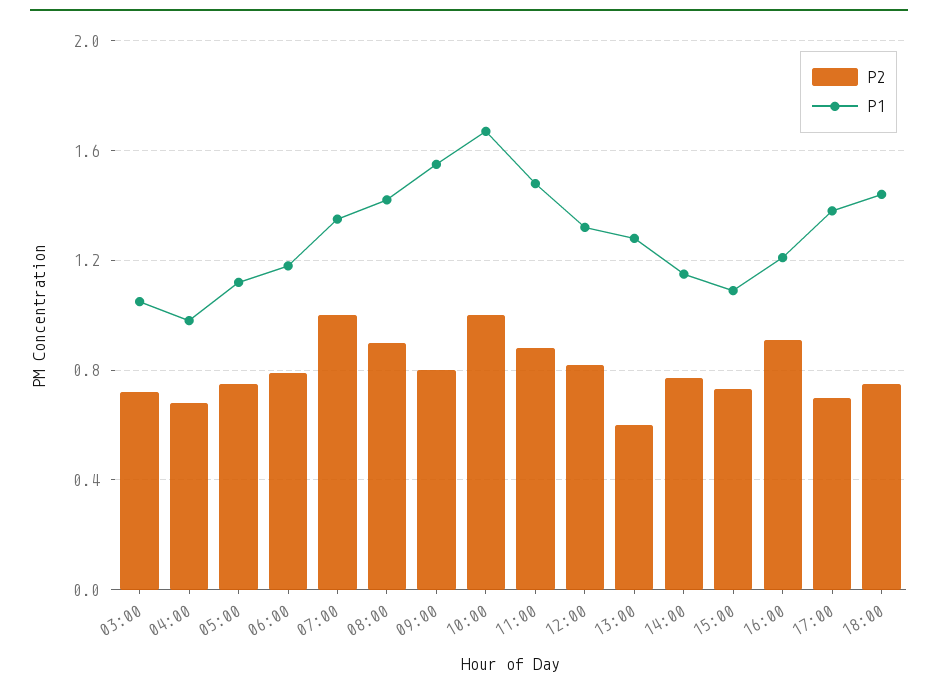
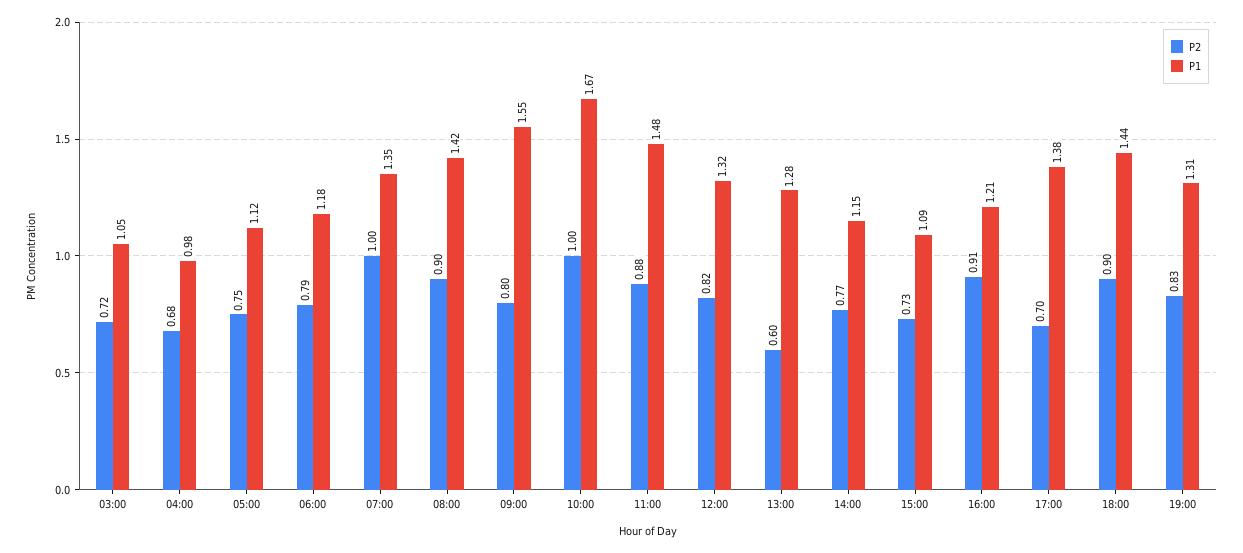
P2, 18:00: 0.75 -> 0.9
P2, 19:00: none -> 0.83
P1, 19:00: none -> 1.31

